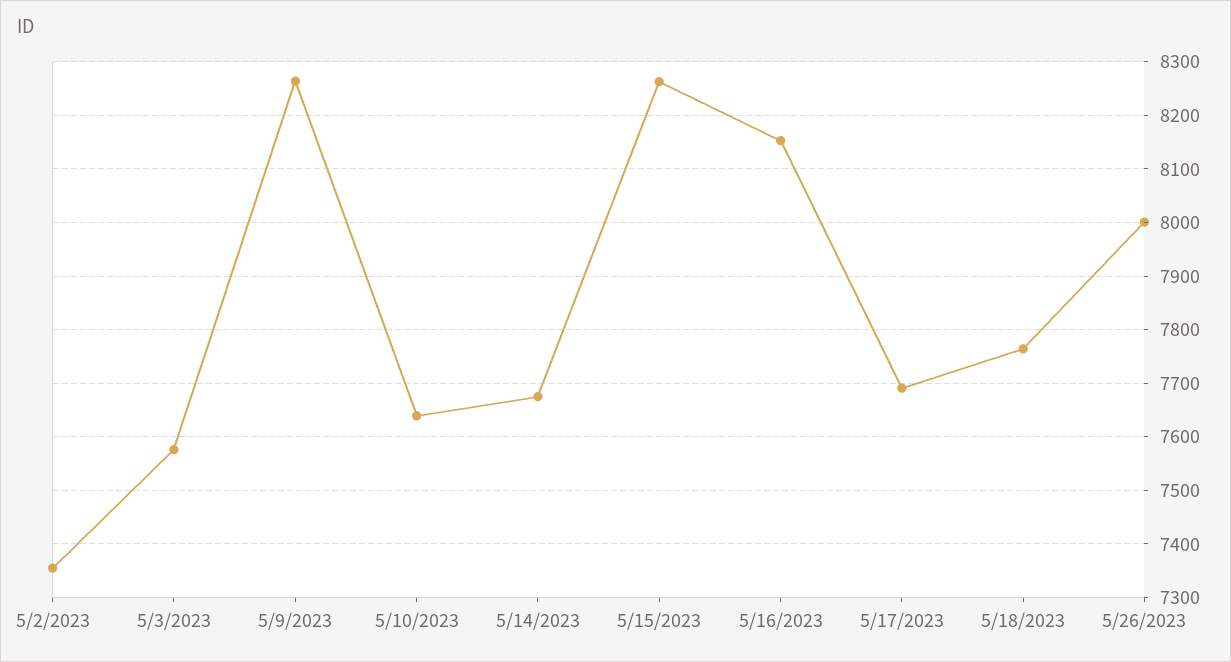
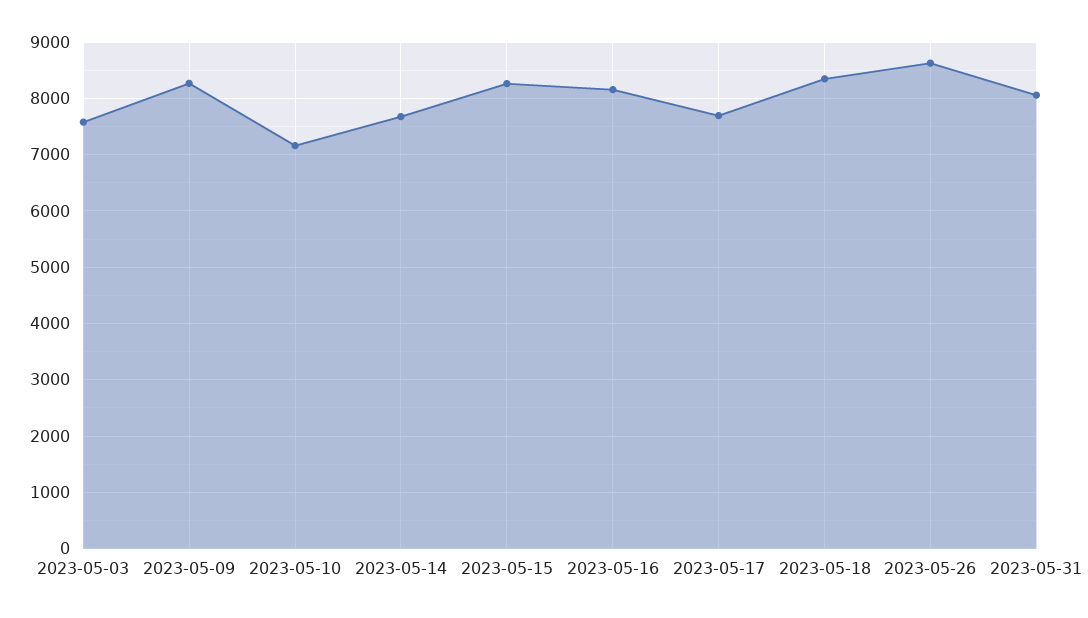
5/2/2023: 7360 -> none
5/10/2023: 7640 -> 7200
5/18/2023: 7760 -> 8400
5/26/2023: 8000 -> 8600
2023-05-31: none -> 8000

